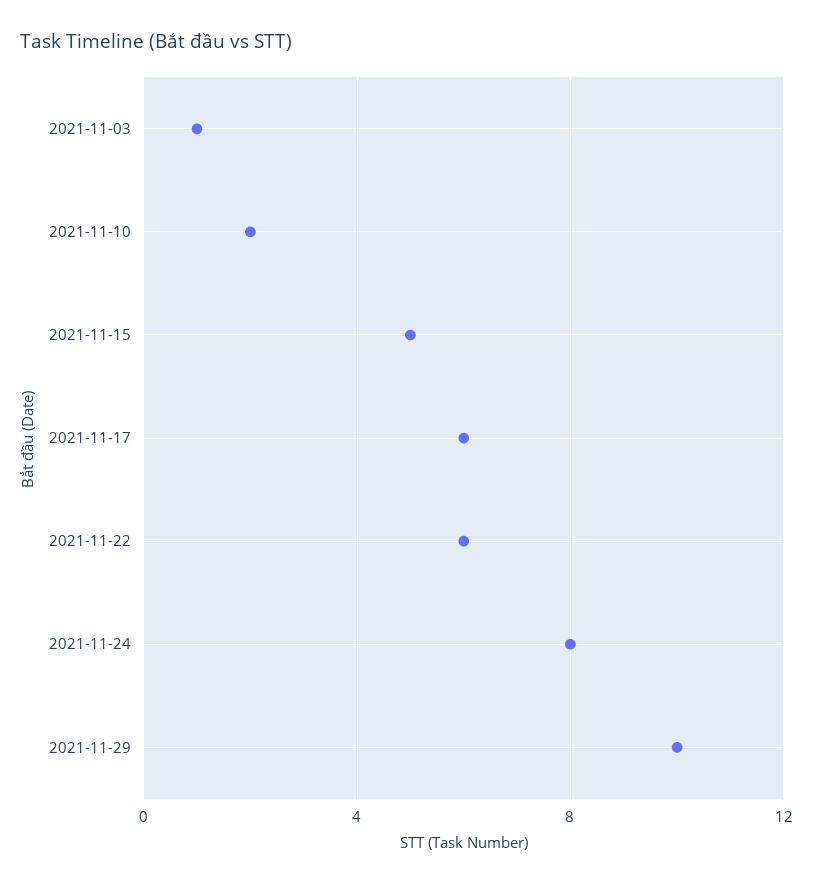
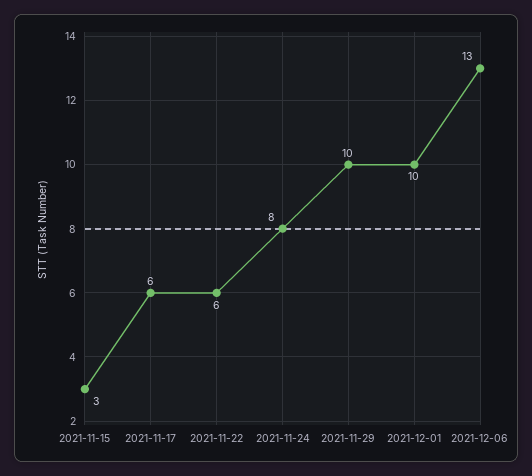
2021-11-03: 1 -> none
2021-11-10: 2 -> none
2021-11-15: 5 -> 3
2021-12-01: none -> 10
2021-12-06: none -> 13

